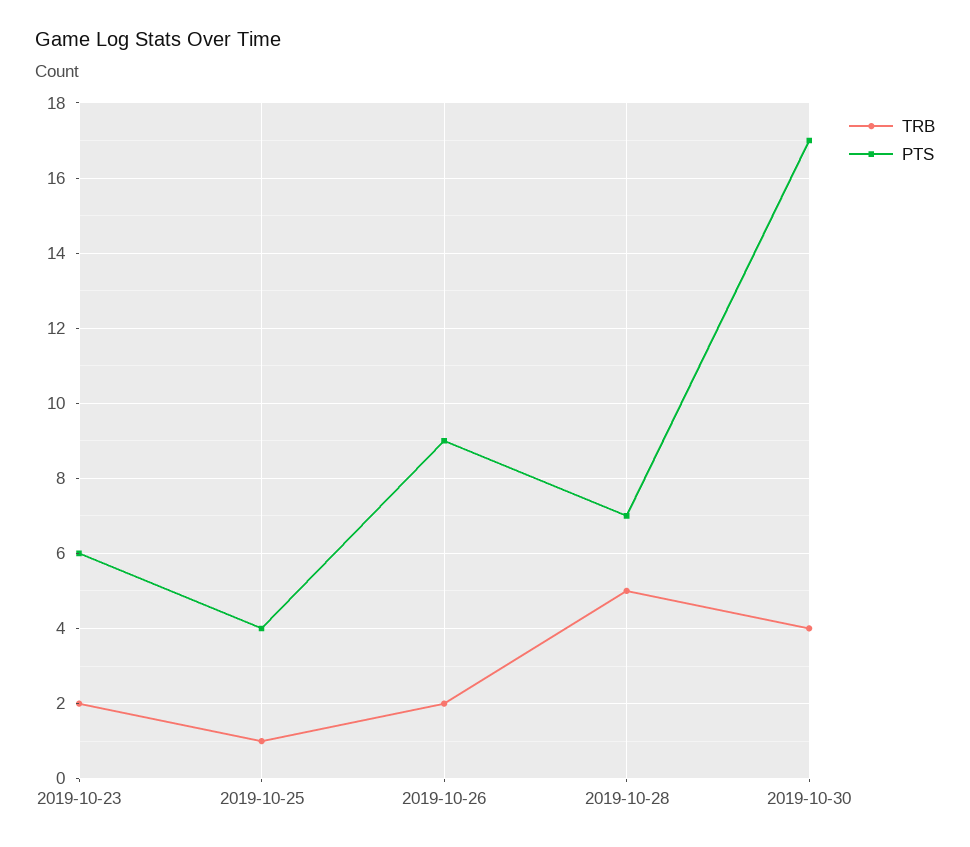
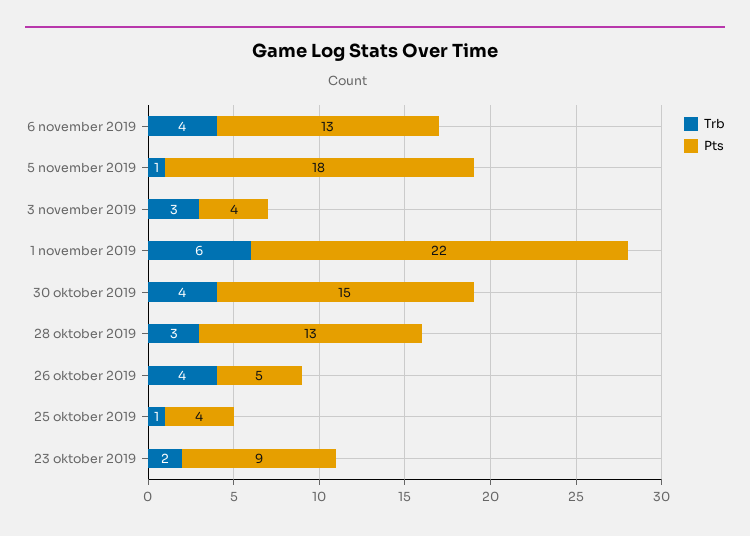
PTS, 2019-10-23: 6 -> 9
TRB, 2019-10-26: 2 -> 4
PTS, 2019-10-26: 9 -> 5
TRB, 2019-10-28: 5 -> 3
PTS, 2019-10-28: 7 -> 13
PTS, 2019-10-30: 17 -> 15
TRB, 6 november 2019: none -> 4
PTS, 6 november 2019: none -> 13
TRB, 5 november 2019: none -> 1
PTS, 5 november 2019: none -> 18
TRB, 3 november 2019: none -> 3
PTS, 3 november 2019: none -> 4
TRB, 1 november 2019: none -> 6
PTS, 1 november 2019: none -> 22

